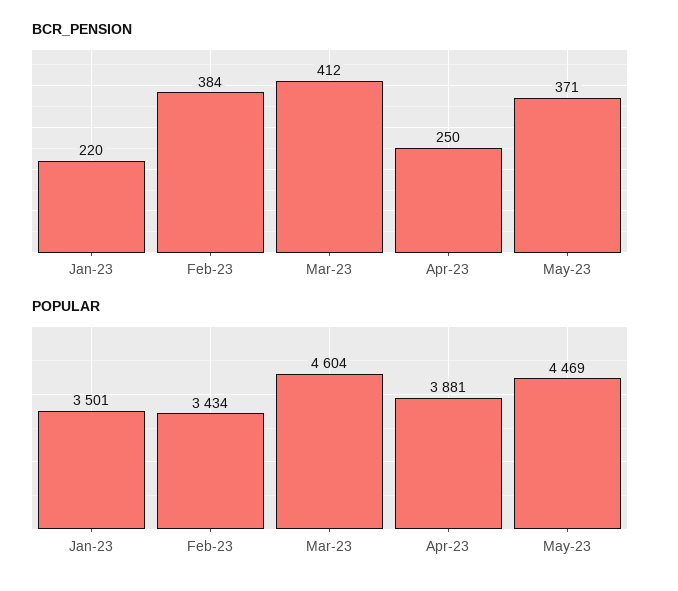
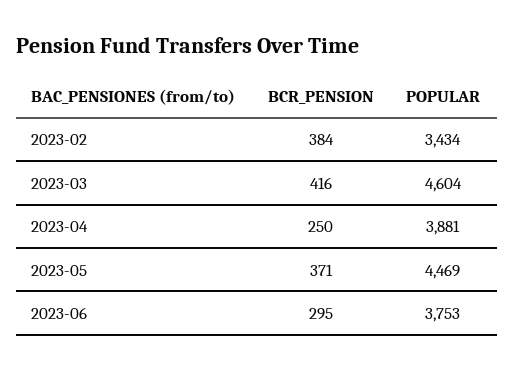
BCR_PENSION, Jan-23: 220 -> none
BCR_PENSION, Mar-23: 412 -> 416
POPULAR, Jan-23: 3501 -> none
BCR_PENSION, 2023-06: none -> 295
POPULAR, 2023-06: none -> 3753

